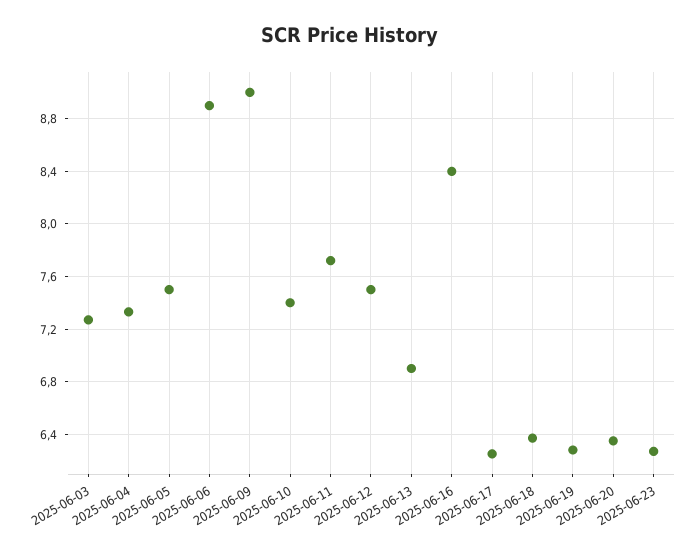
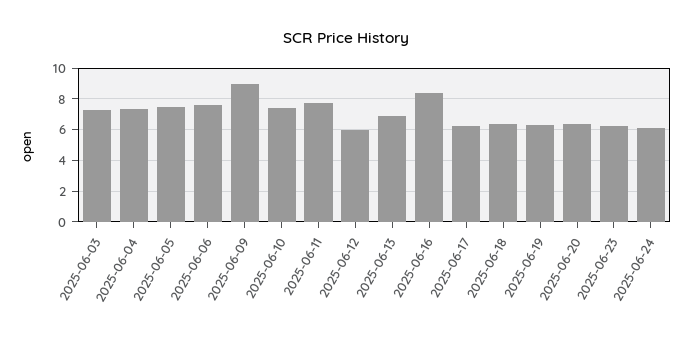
2025-06-06: 8.9 -> 7.5
2025-06-12: 7.5 -> 6
2025-06-24: none -> 6

